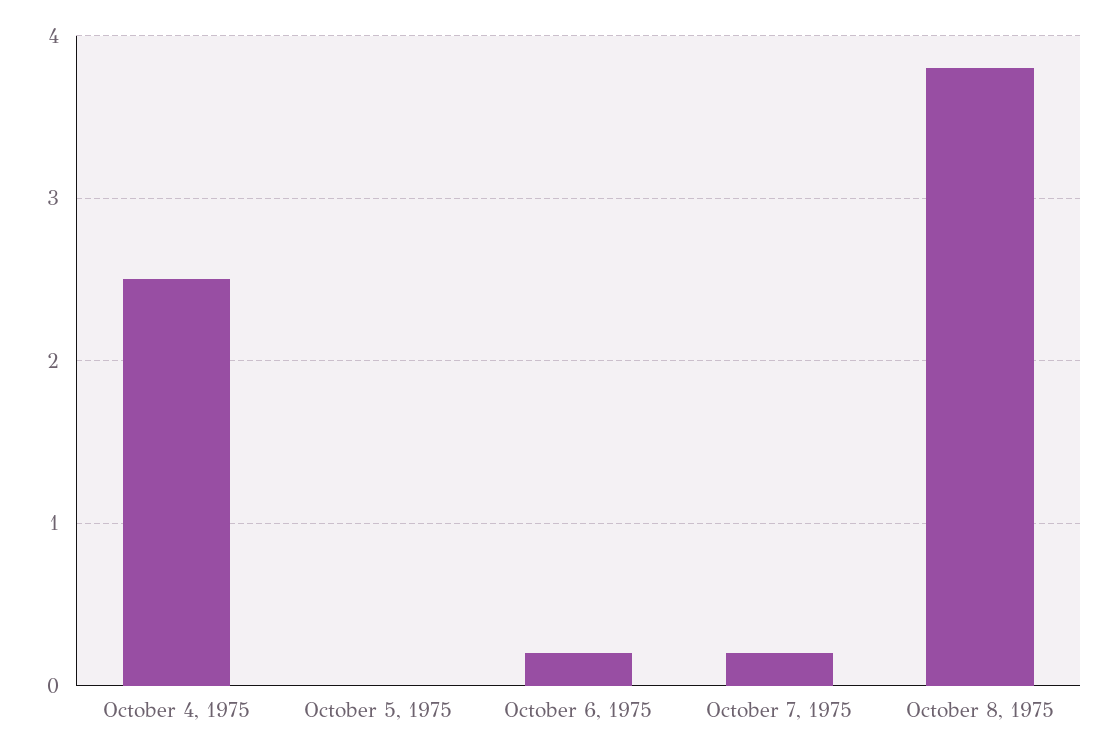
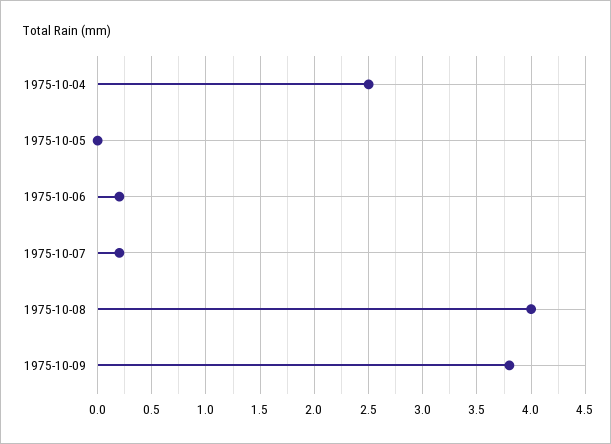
October 8, 1975: 3.8 -> 4
1975-10-09: none -> 3.8

